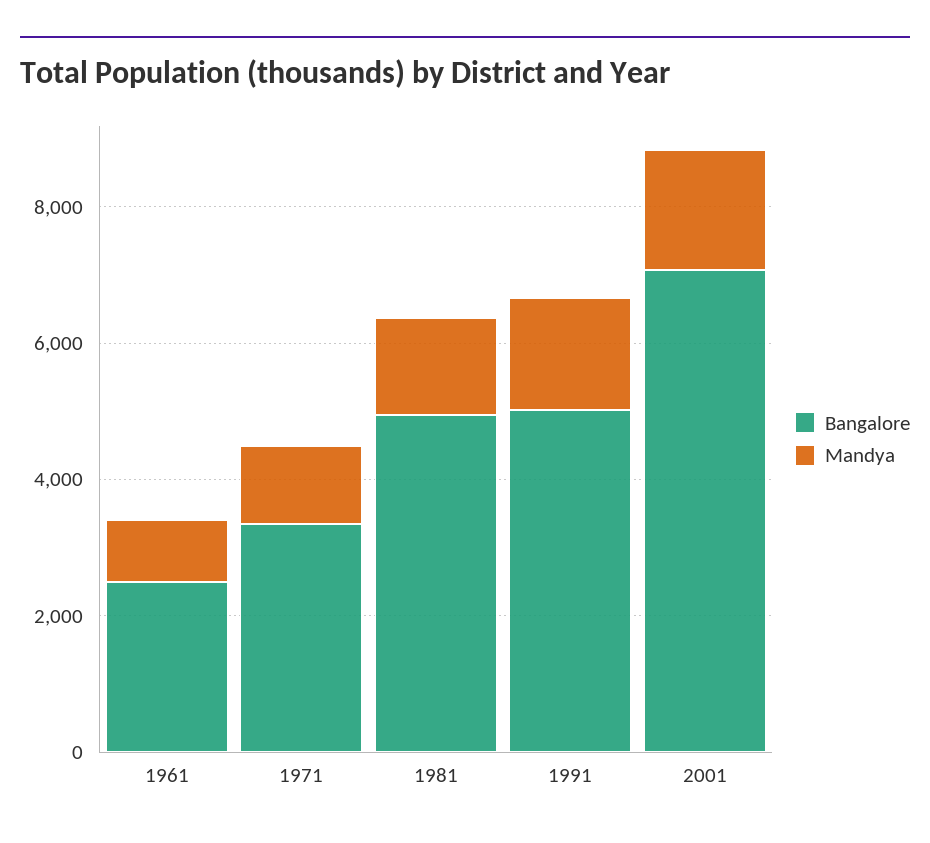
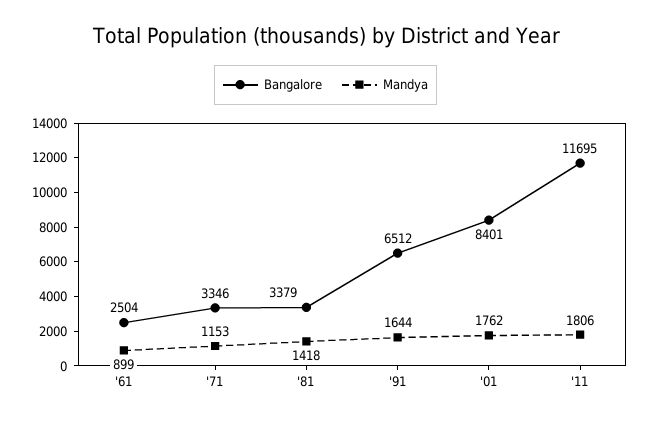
Bangalore, 1981: 5000 -> 3379
Bangalore, 1991: 5000 -> 6512
Bangalore, 2001: 7000 -> 8401
Bangalore, '11: none -> 11695
Mandya, '11: none -> 1806

